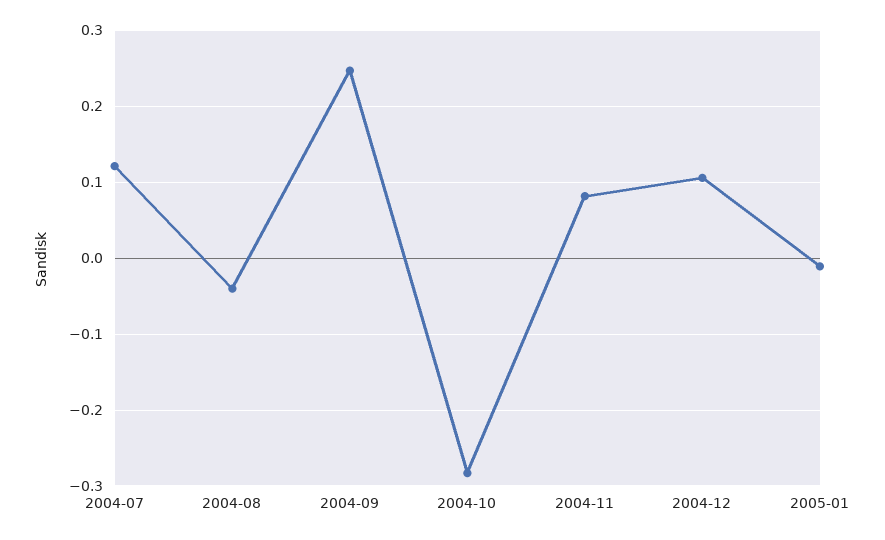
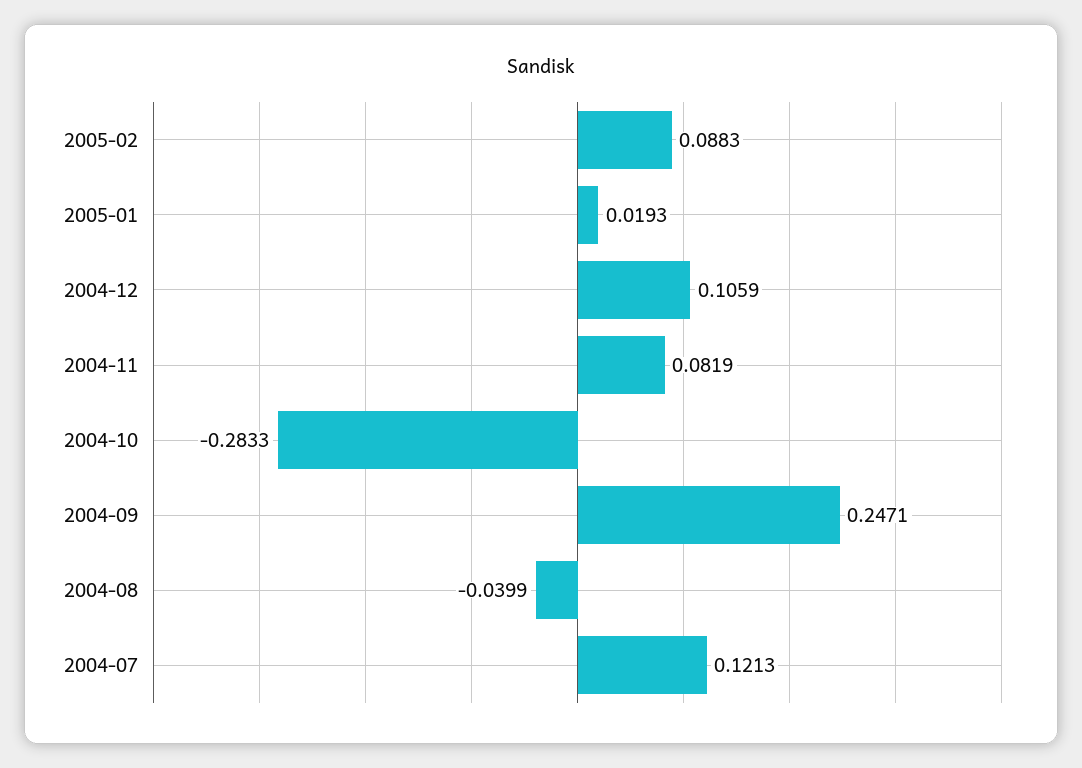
2005-01: -0.01 -> 0.0193
2005-02: none -> 0.0883

